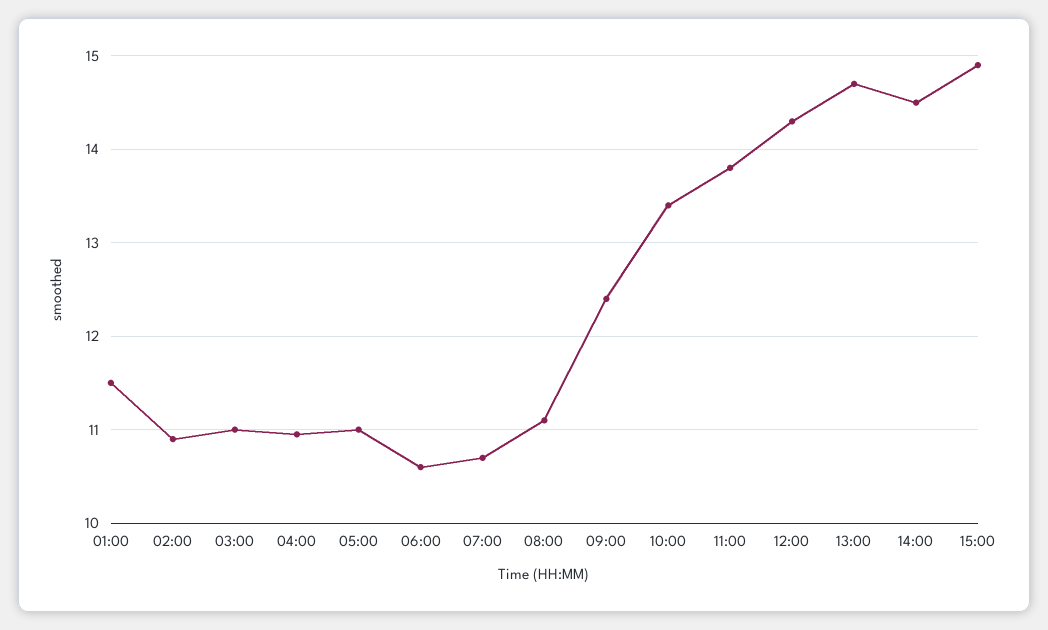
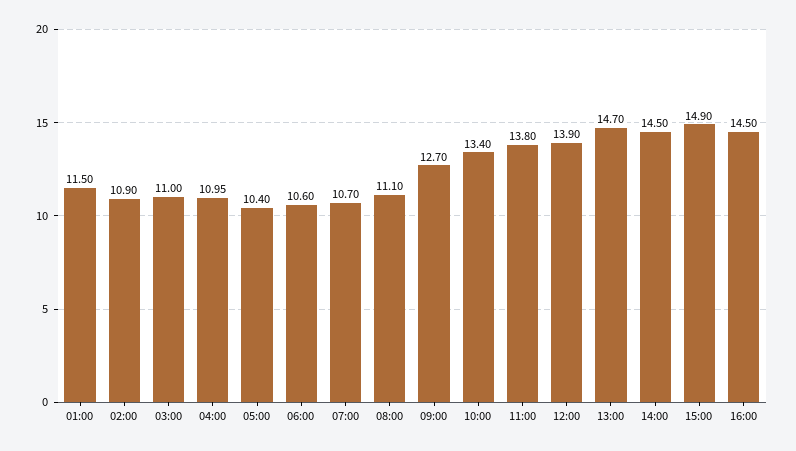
05:00: 11 -> 10.4
09:00: 12.4 -> 12.7
12:00: 14.3 -> 13.9
16:00: none -> 14.5

